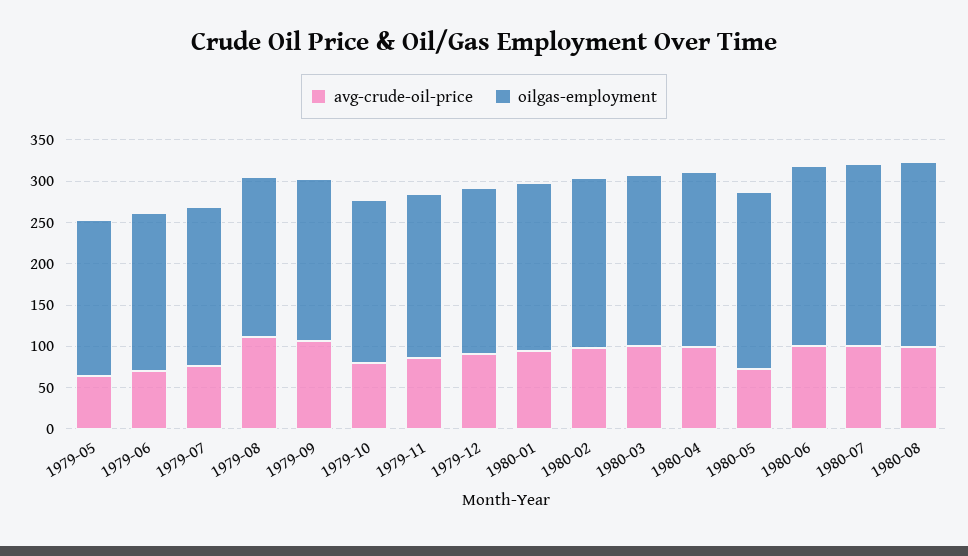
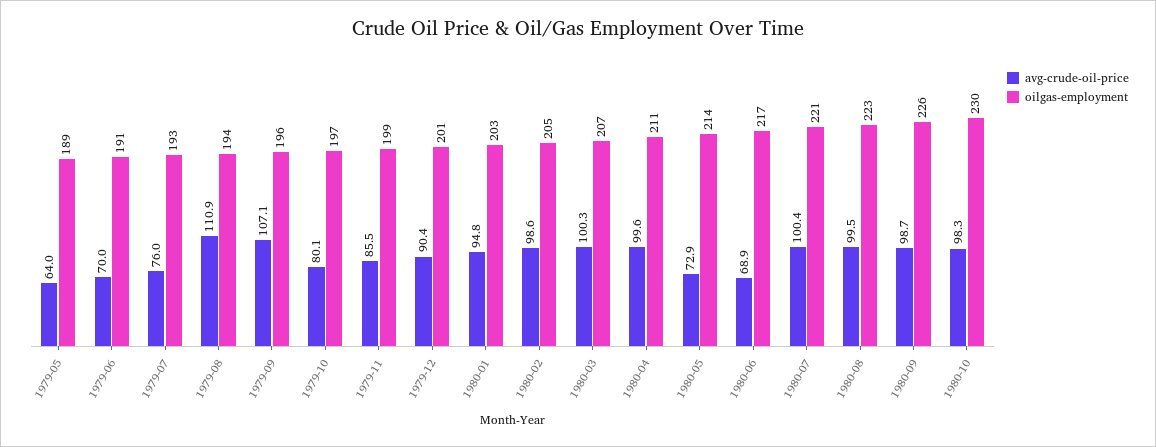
avg-crude-oil-price, 1980-06: 100 -> 68.9
avg-crude-oil-price, 1980-09: none -> 98.7
oilgas-employment, 1980-09: none -> 226
avg-crude-oil-price, 1980-10: none -> 98.3
oilgas-employment, 1980-10: none -> 230

